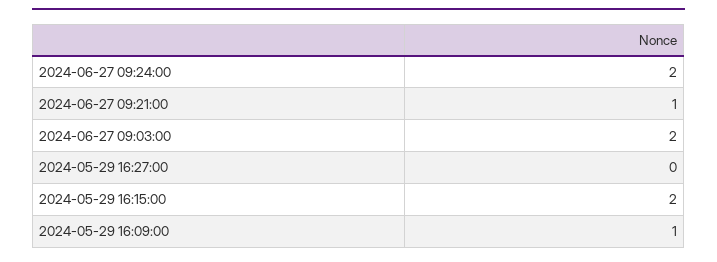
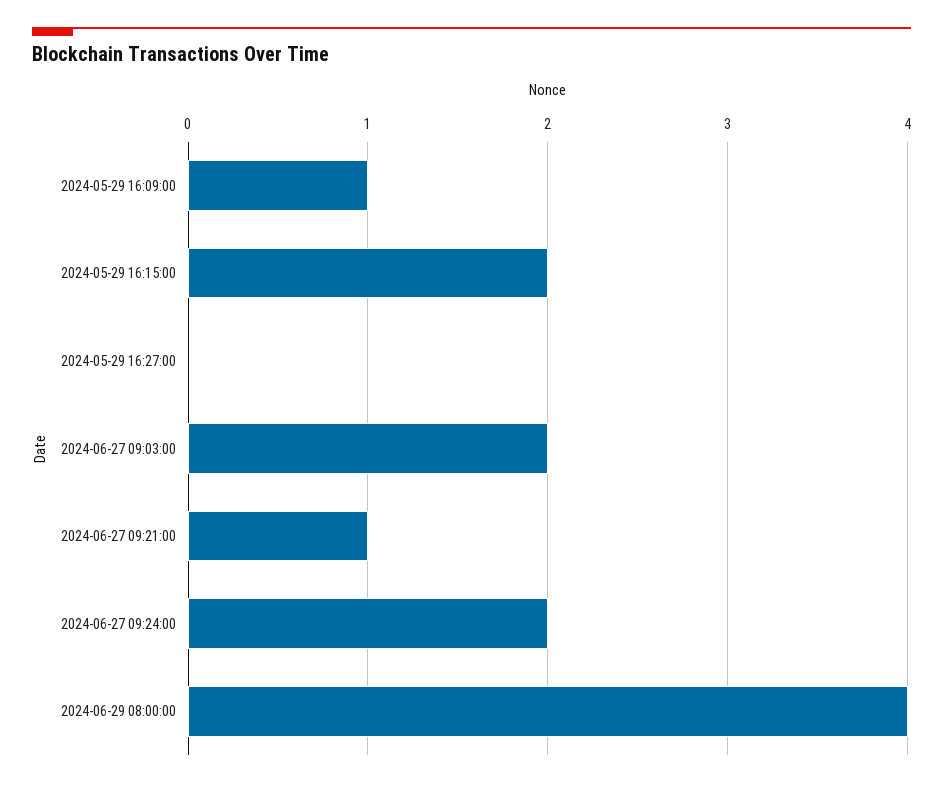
2024-06-29 08:00:00: none -> 4

